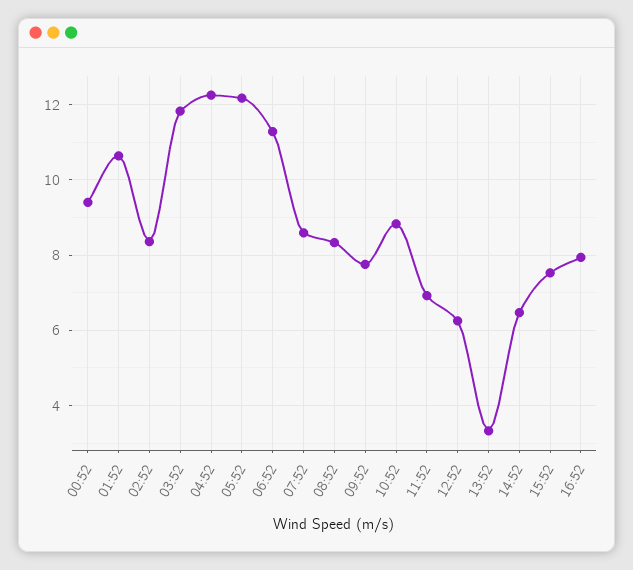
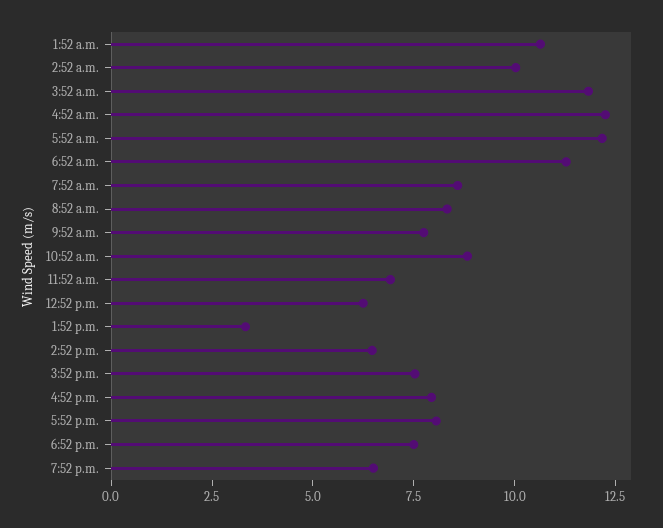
00:52: 9.4 -> none
02:52: 8.4 -> 10
5:52 p.m.: none -> 8
6:52 p.m.: none -> 7.5
7:52 p.m.: none -> 6.5

